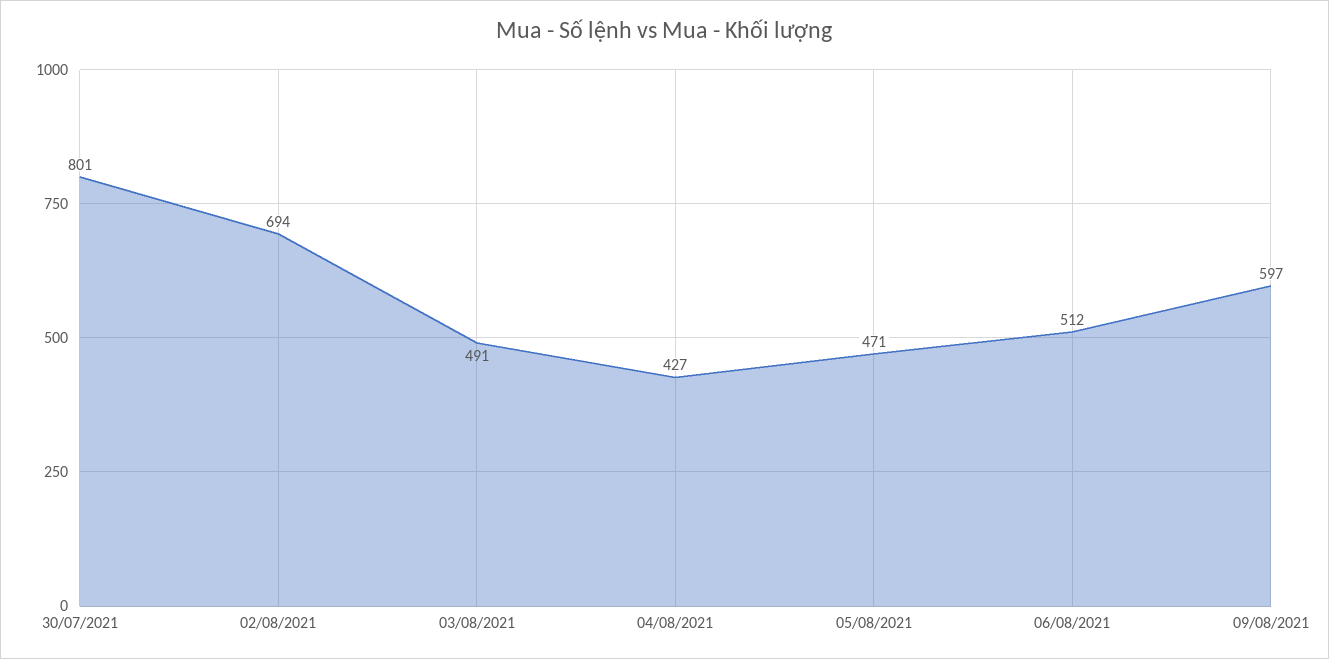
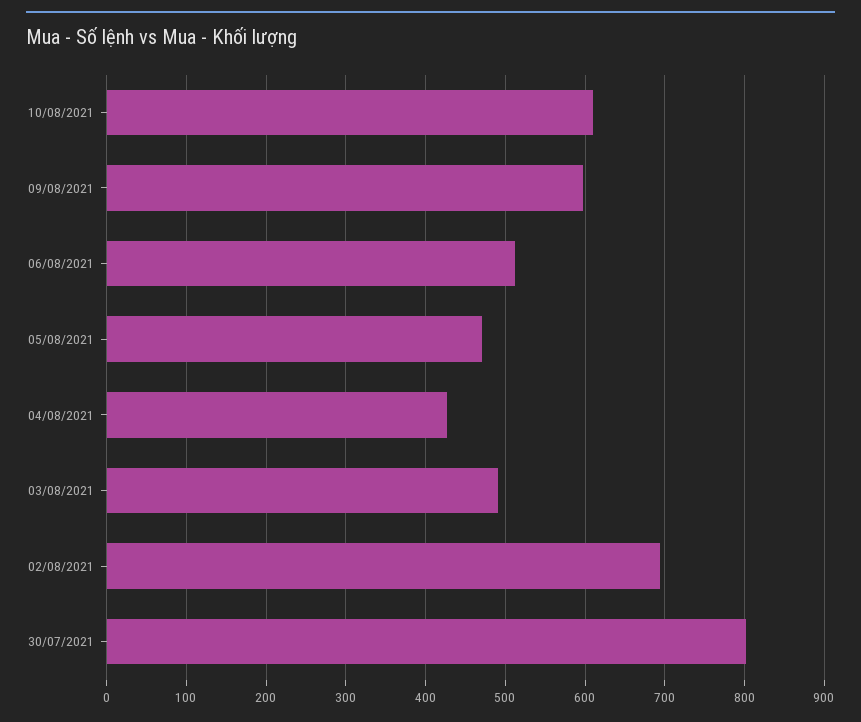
10/08/2021: none -> 610

